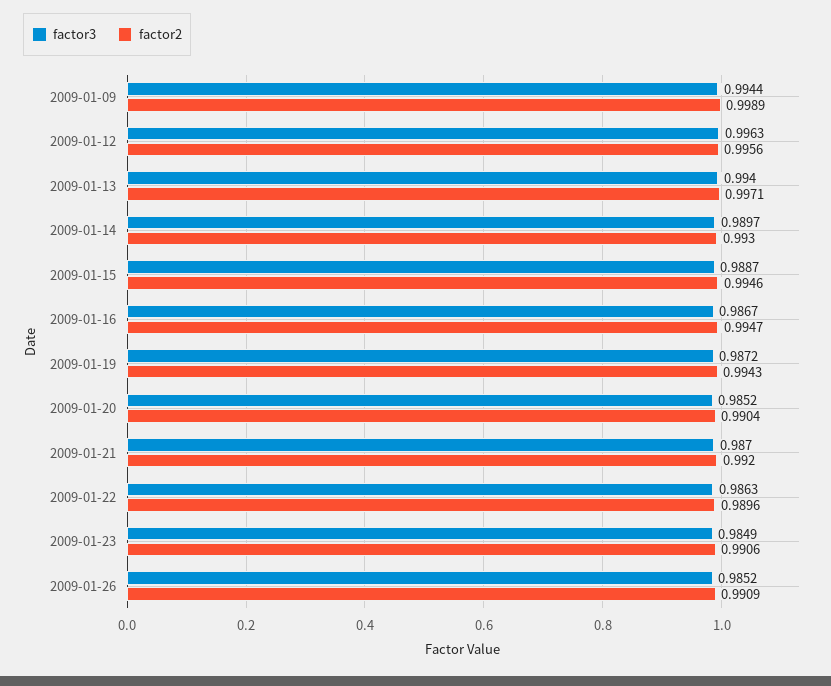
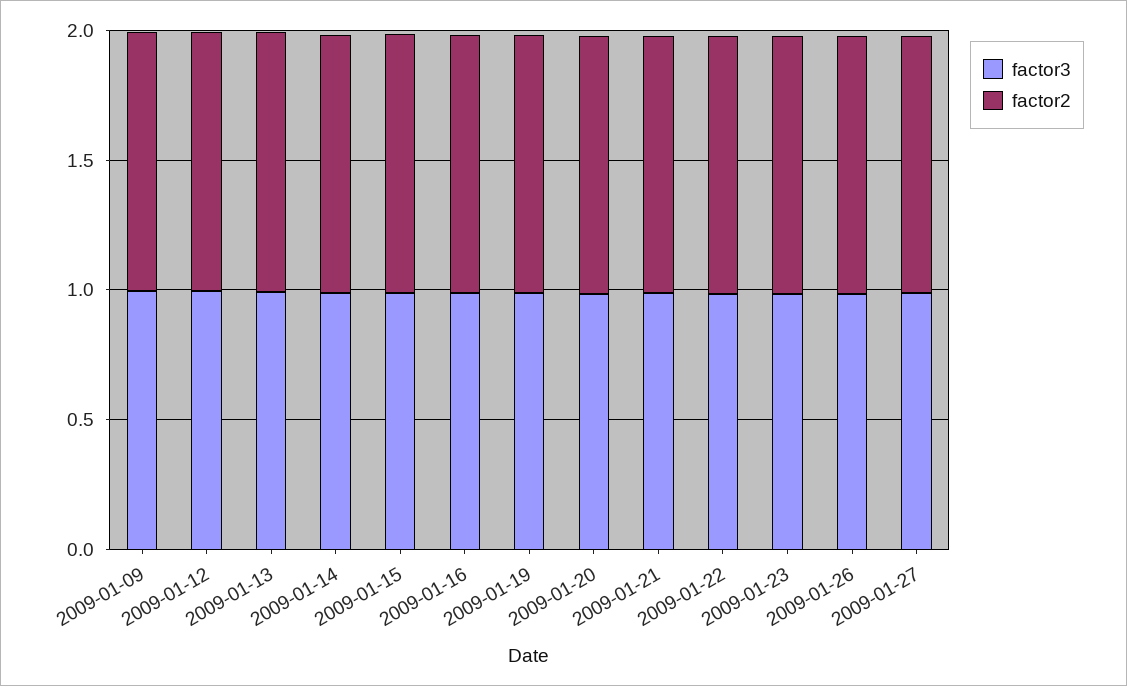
factor3, 2009-01-27: none -> 1
factor2, 2009-01-27: none -> 1

